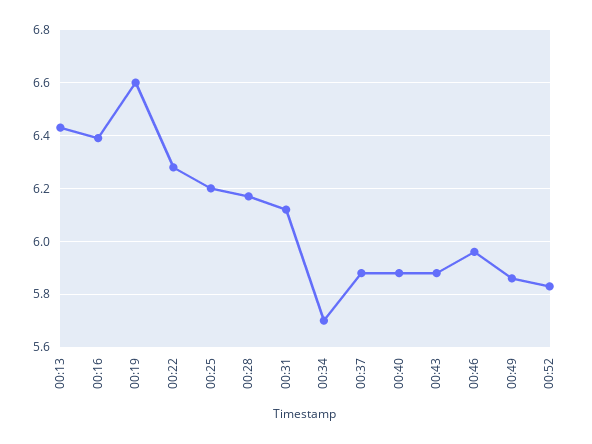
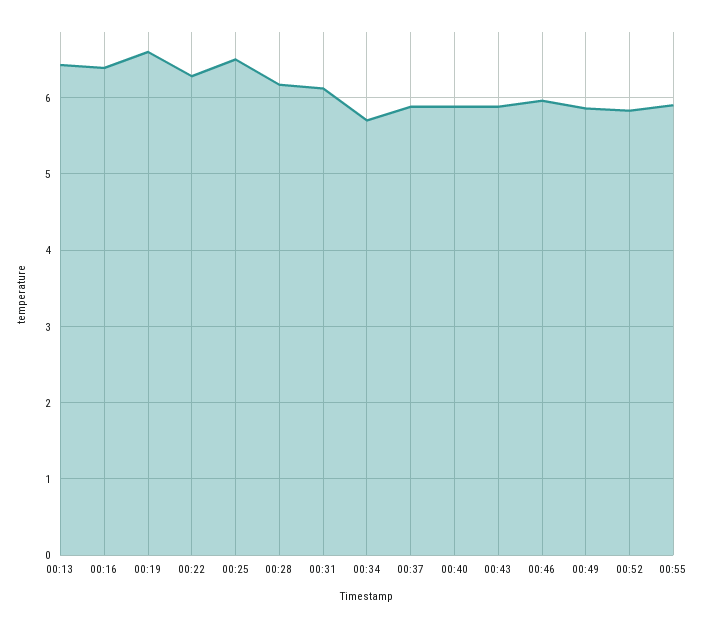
00:25: 6.2 -> 6.5
00:55: none -> 5.9

